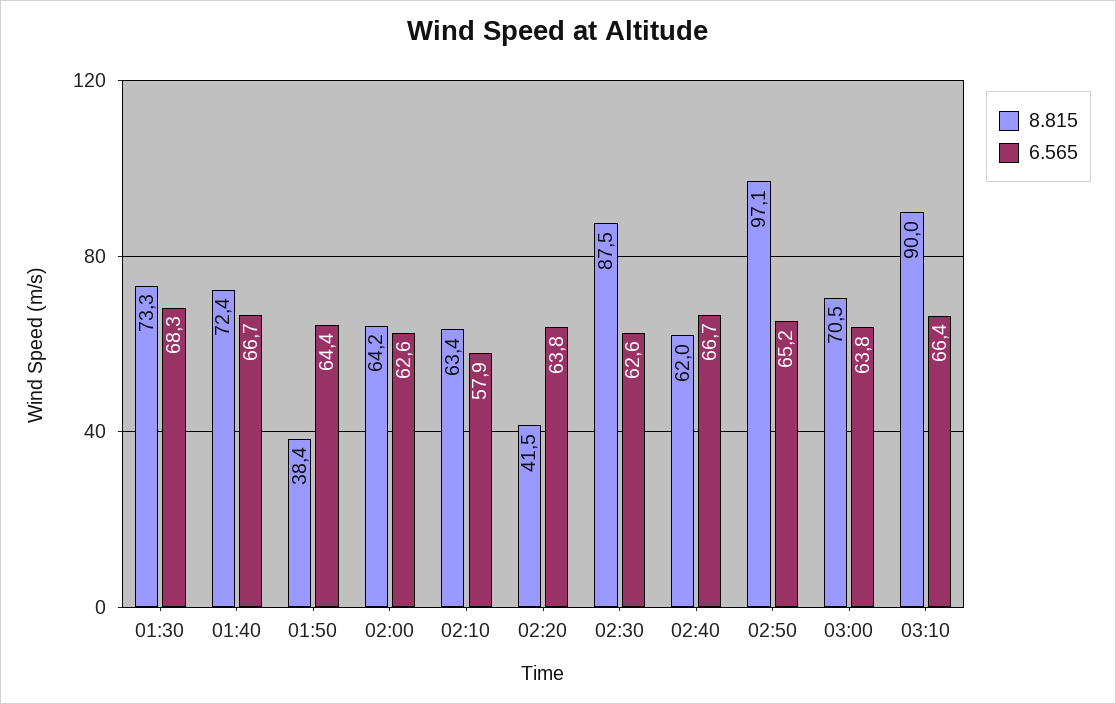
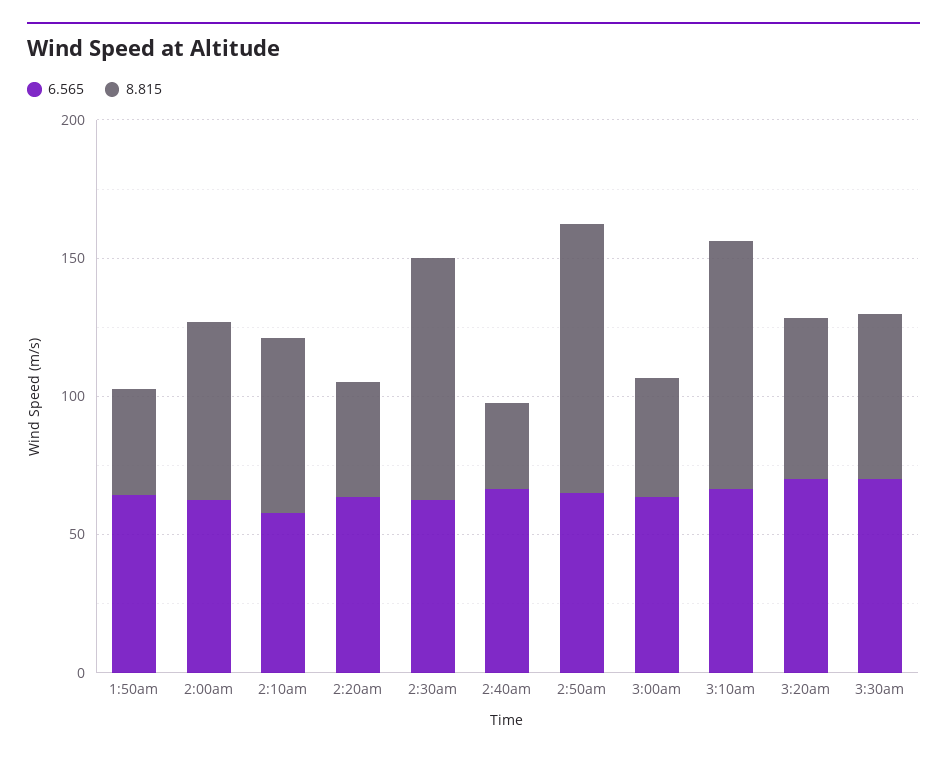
8.815, 01:30: 73.3 -> none
6.565, 01:30: 68.3 -> none
8.815, 01:40: 72.4 -> none
6.565, 01:40: 66.7 -> none
8.815, 02:40: 62 -> 30
8.815, 03:00: 70.5 -> 40
6.565, 3:20am: none -> 70
8.815, 3:20am: none -> 60
6.565, 3:30am: none -> 70
8.815, 3:30am: none -> 60

